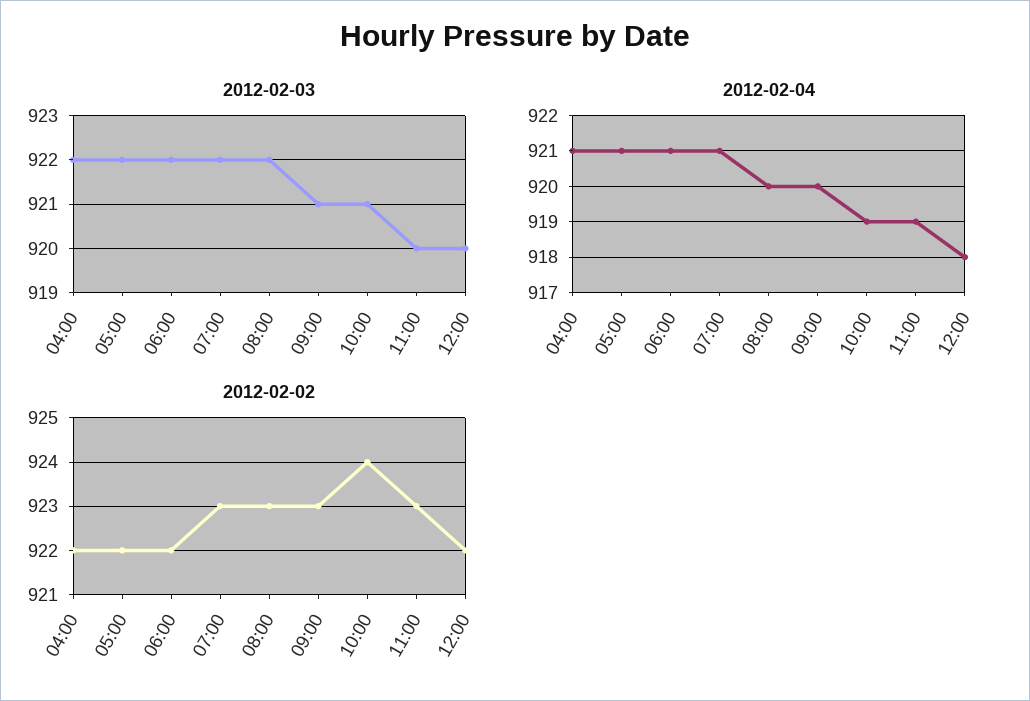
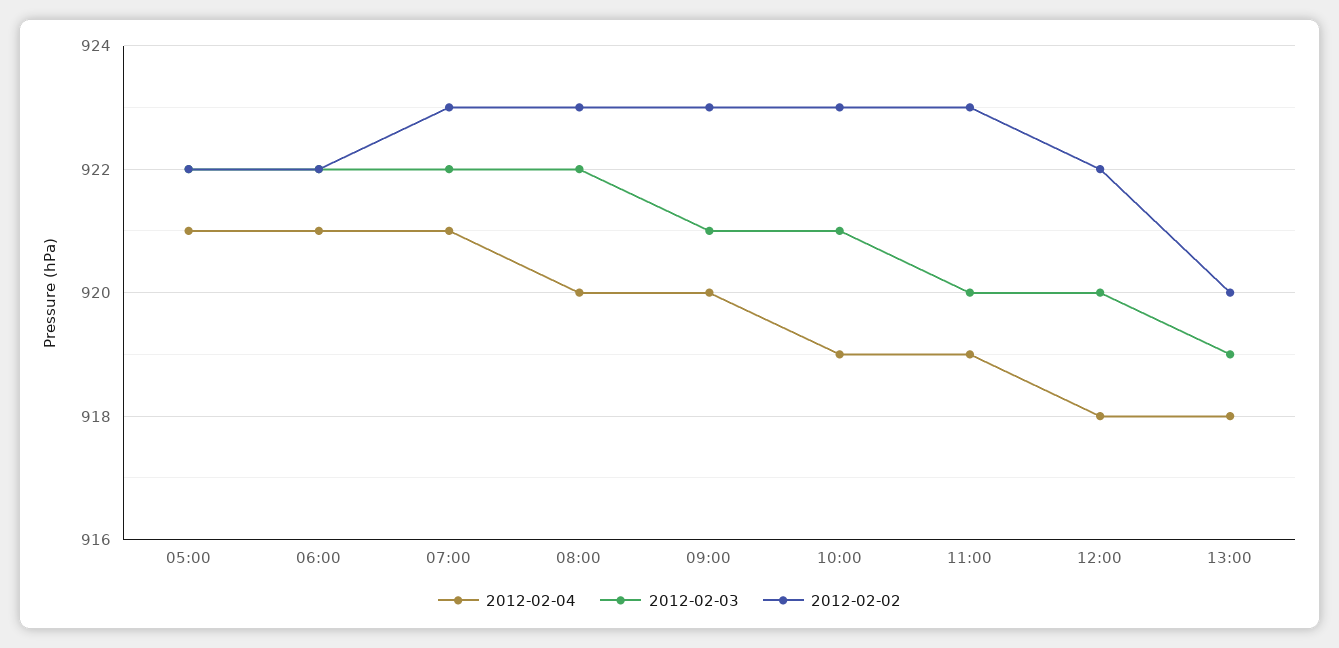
2012-02-03, 04:00: 922 -> none
2012-02-04, 04:00: 921 -> none
2012-02-02, 04:00: 922 -> none
2012-02-02, 10:00: 924 -> 923
2012-02-04, 13:00: none -> 918
2012-02-03, 13:00: none -> 919
2012-02-02, 13:00: none -> 920

